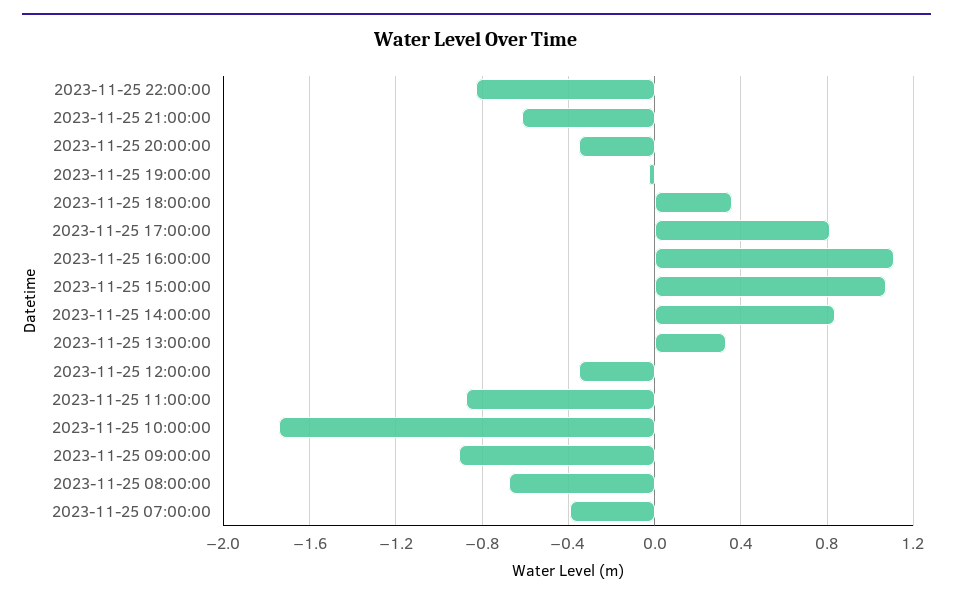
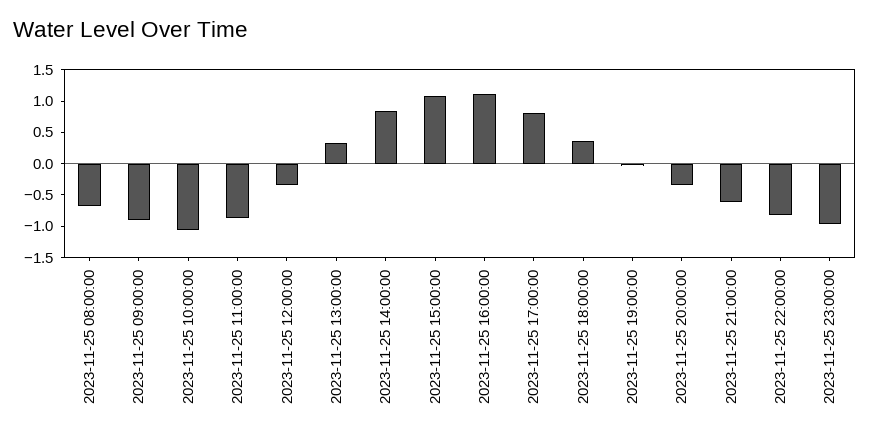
2023-11-25 10:00:00: -1.75 -> -1
2023-11-25 07:00:00: -0.4 -> none
2023-11-25 23:00:00: none -> -1

